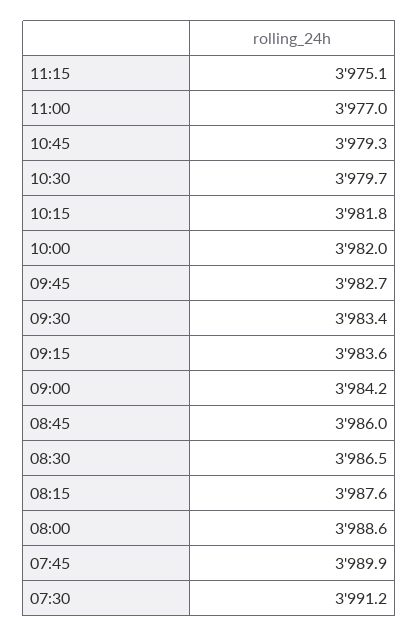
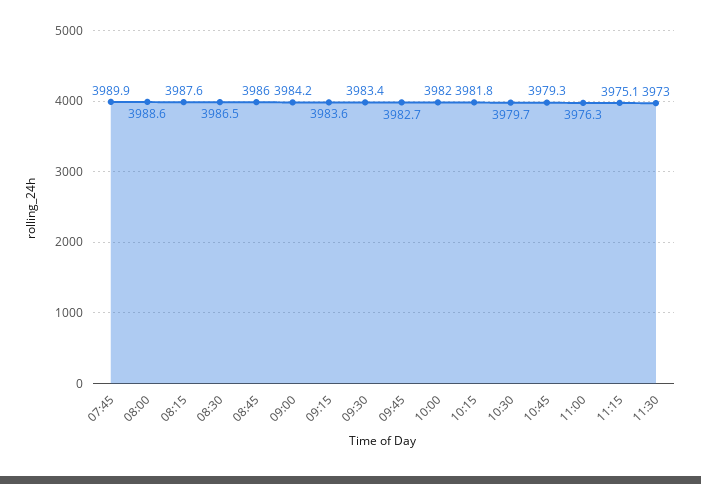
11:00: 3977 -> 3976.3
07:30: 3991.2 -> none
11:30: none -> 3973

